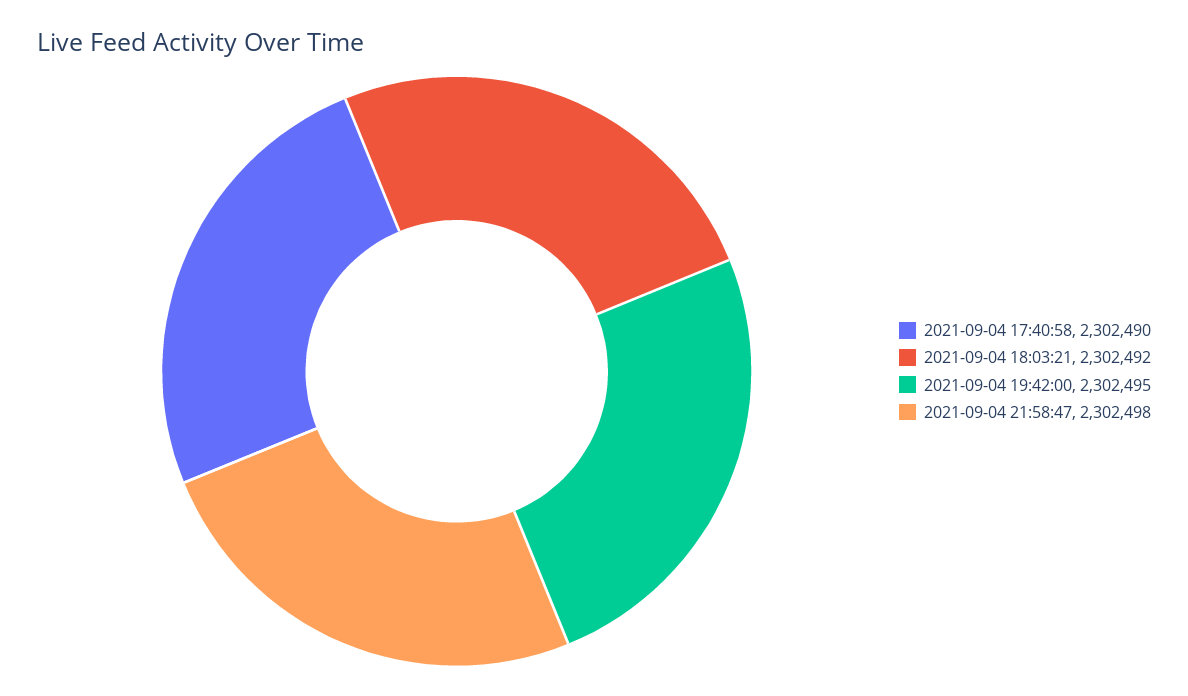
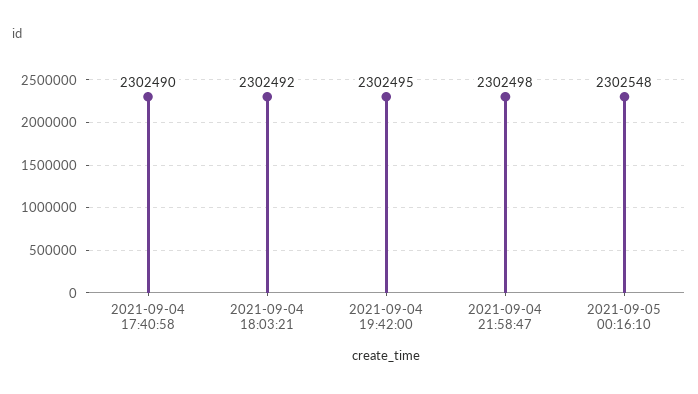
2021-09-05 00:16:10: none -> 2302548

